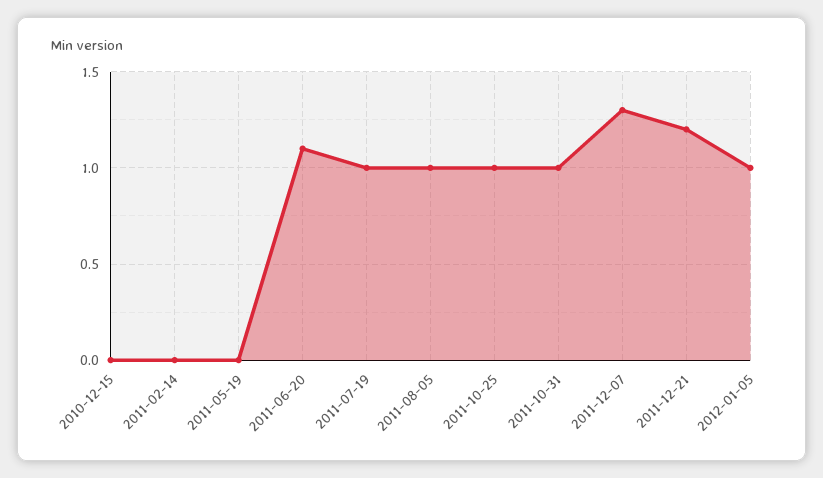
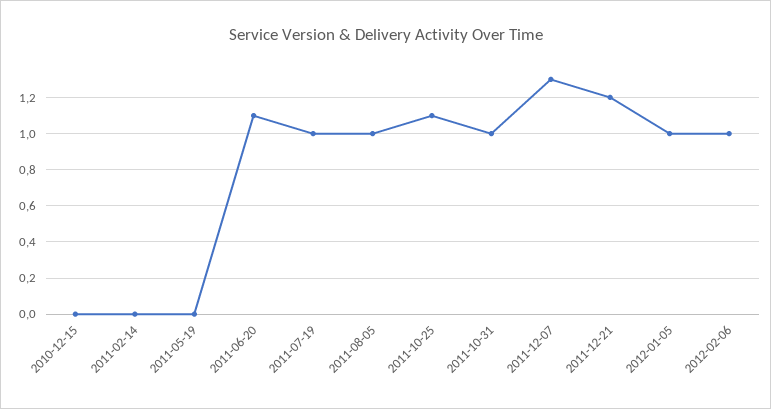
2011-10-25: 1 -> 1.1
2012-02-06: none -> 1

